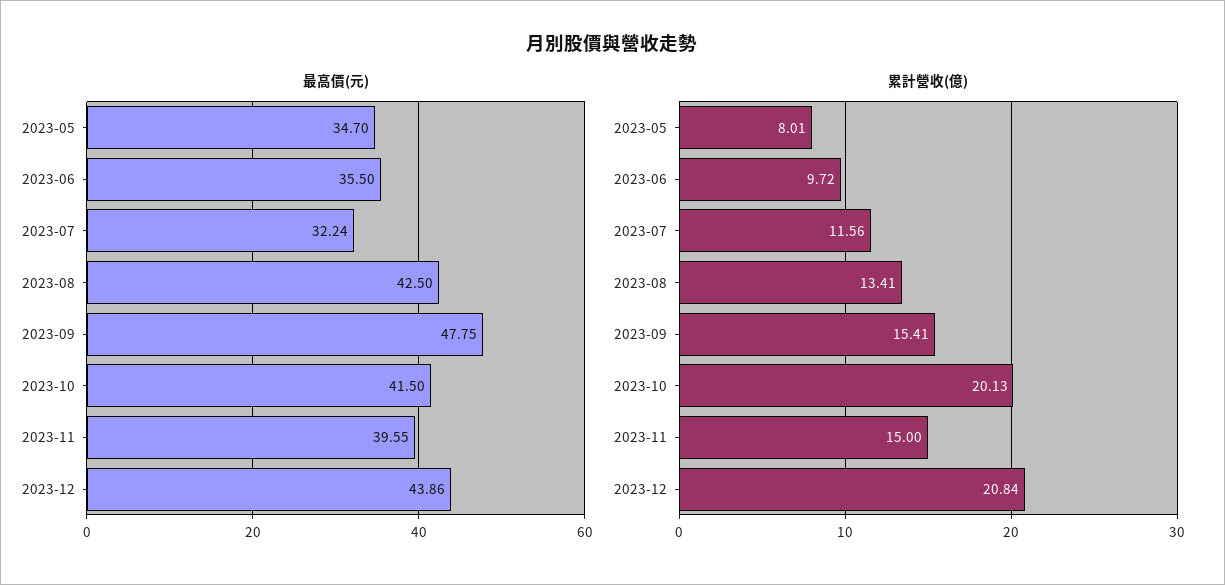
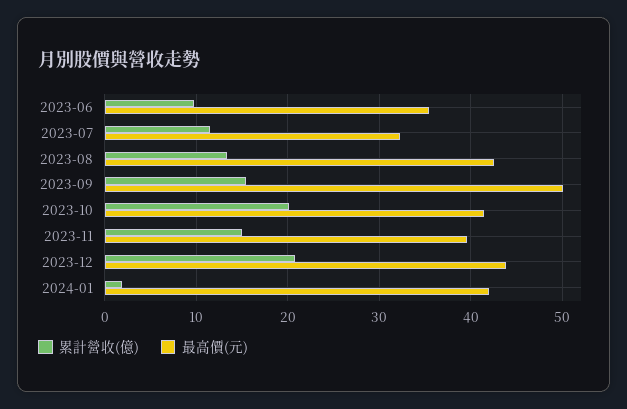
最高價(元), 2023-05: 34.7 -> none
最高價(元), 2023-09: 47.75 -> 50
累計營收(億), 2023-05: 8.01 -> none
累計營收(億), 2024-01: none -> 2
最高價(元), 2024-01: none -> 42

